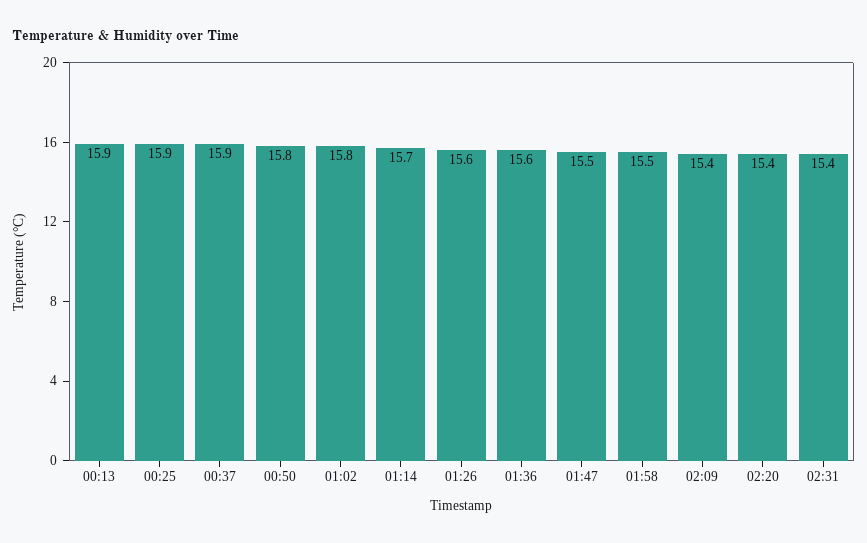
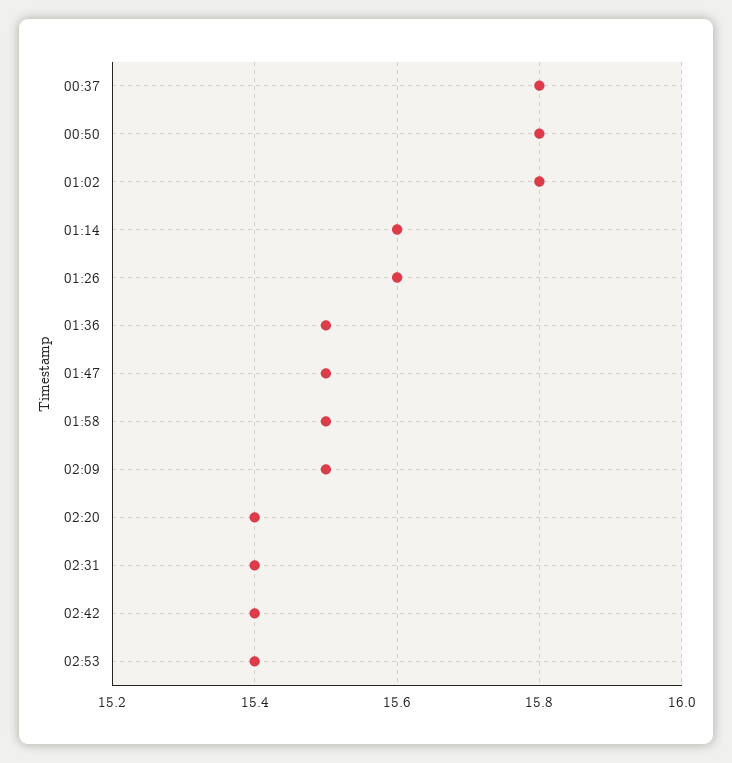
00:13: 15.9 -> none
00:25: 15.9 -> none
00:37: 15.9 -> 15.8
01:14: 15.7 -> 15.6
01:36: 15.6 -> 15.5
02:09: 15.4 -> 15.5
02:42: none -> 15.4
02:53: none -> 15.4

